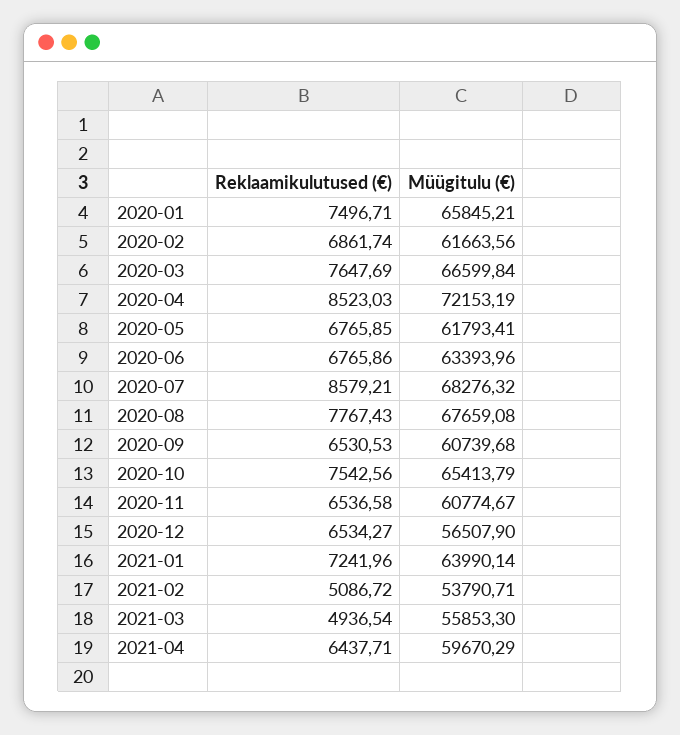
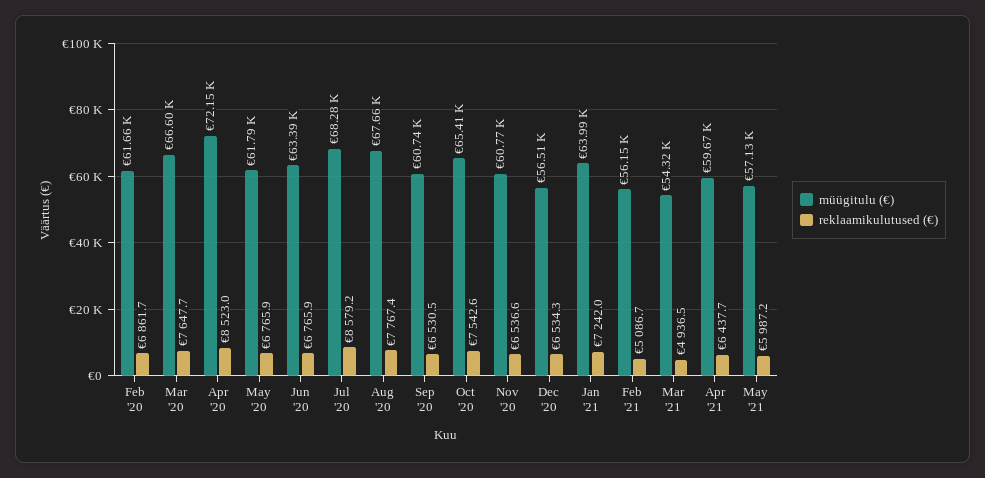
Reklaamikulutused (€), 2020-01: 7496.71 -> none
Müügitulu (€), 2020-01: 65845.21 -> none
Müügitulu (€), 2021-02: 53790.71 -> 56150
Müügitulu (€), 2021-03: 55853.3 -> 54320
Müügitulu (€), May '21: none -> 57130
Reklaamikulutused (€), May '21: none -> 5987.2

